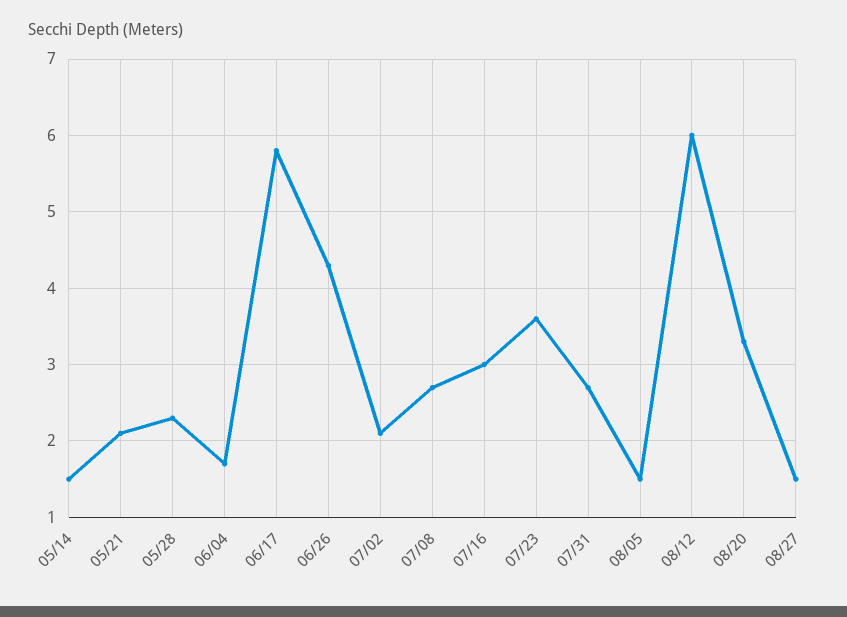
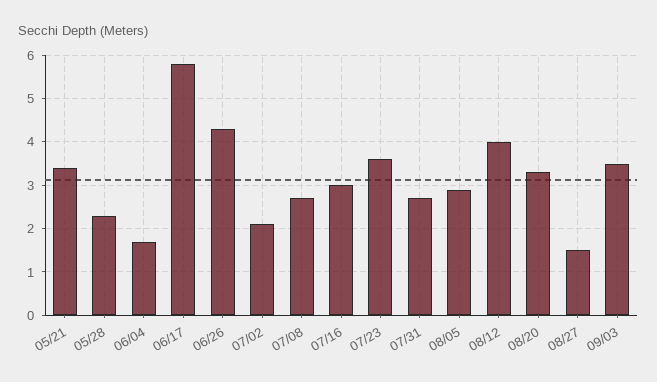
05/14: 1.5 -> none
05/21: 2.1 -> 3.5
08/05: 1.5 -> 3
08/12: 6 -> 4
09/03: none -> 3.5

